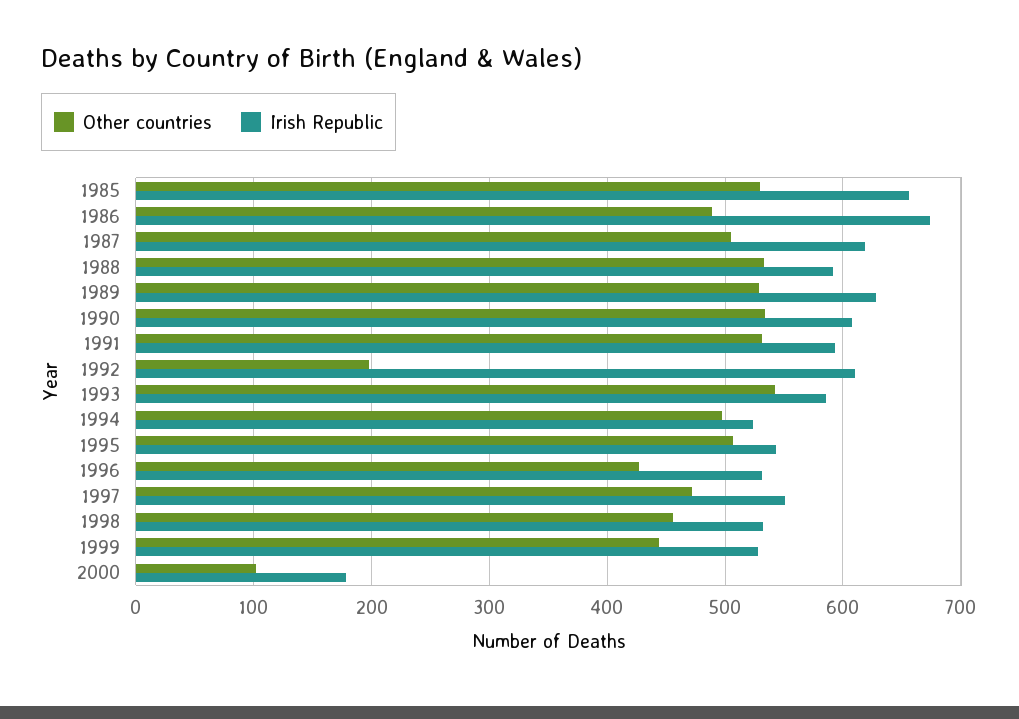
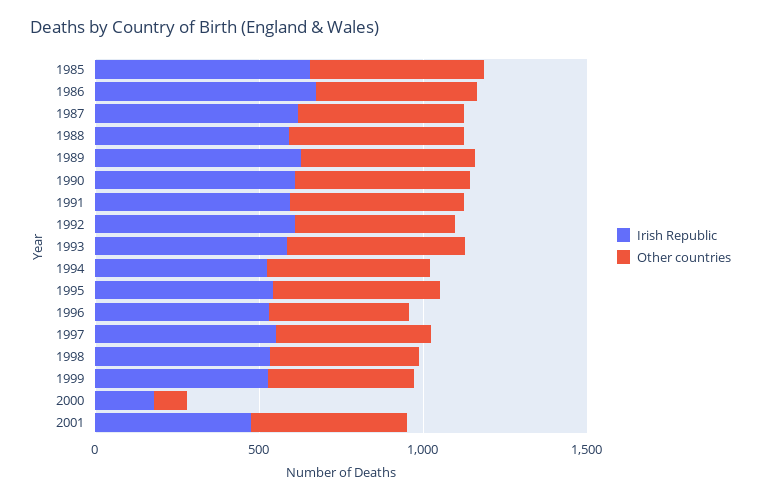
Other countries, 1992: 200 -> 500
Irish Republic, 2001: none -> 500
Other countries, 2001: none -> 500

